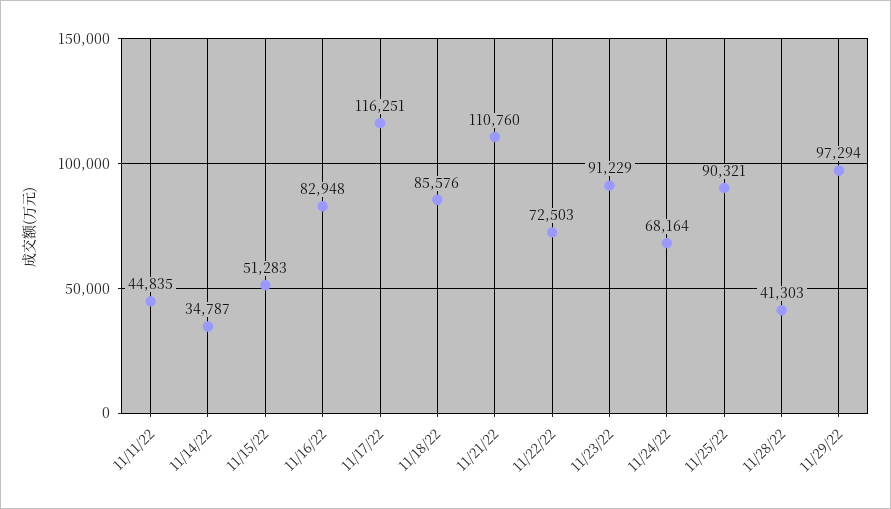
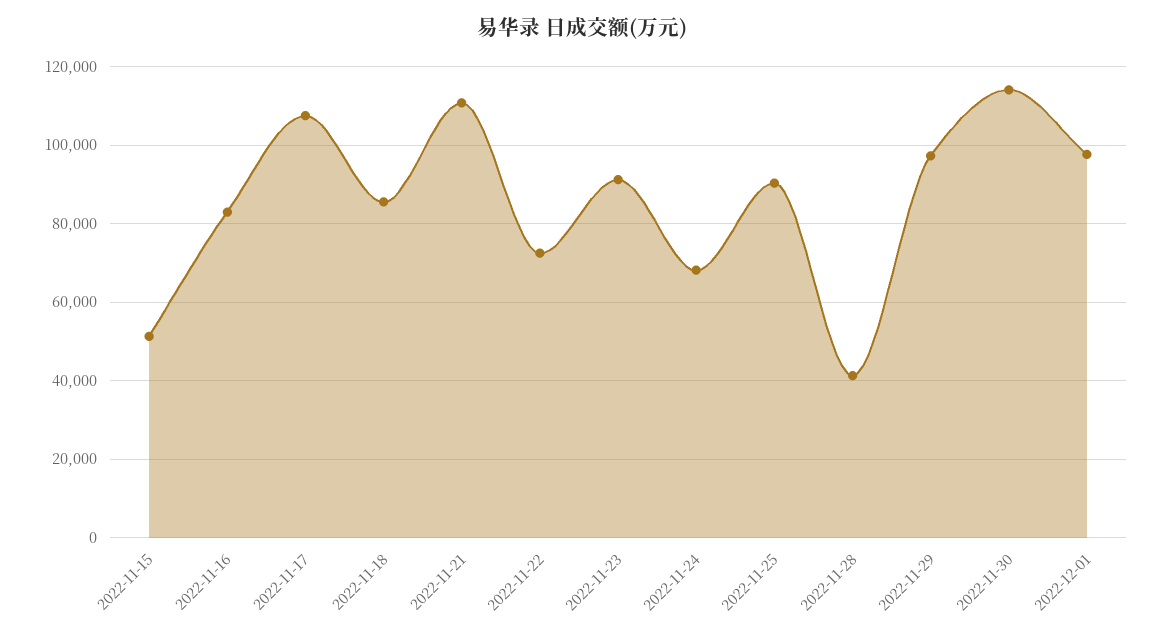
11/11/22: 44835 -> none
11/14/22: 34787 -> none
11/17/22: 116251 -> 108000
2022-11-30: none -> 114000
2022-12-01: none -> 98000

